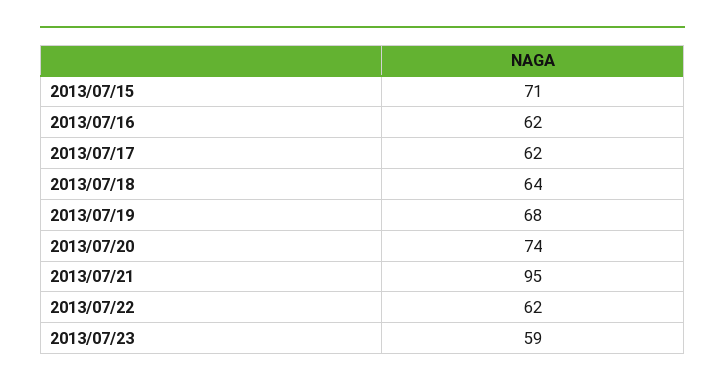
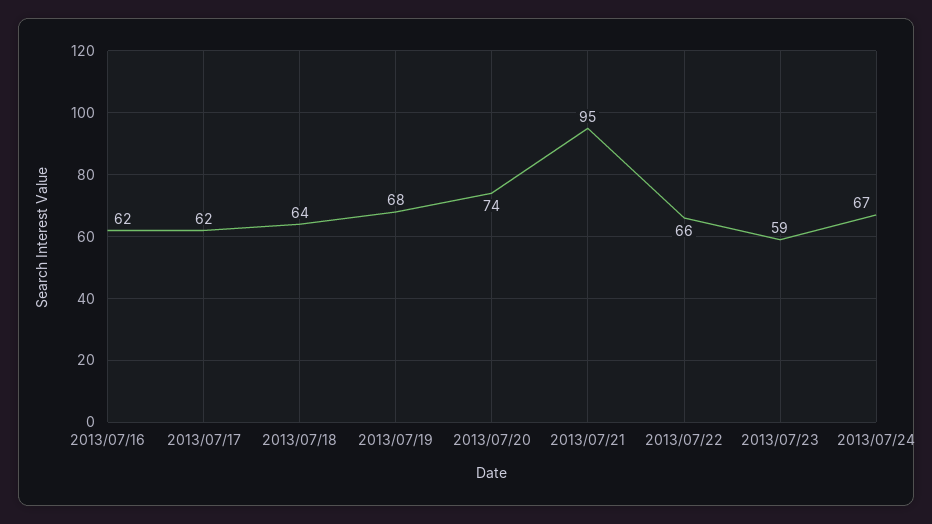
2013/07/15: 71 -> none
2013/07/22: 62 -> 66
2013/07/24: none -> 67

